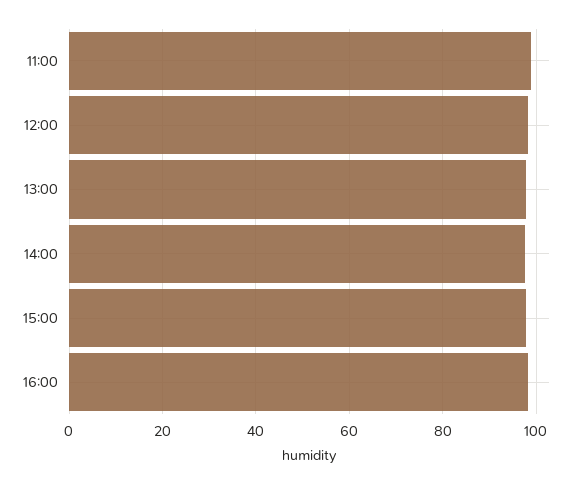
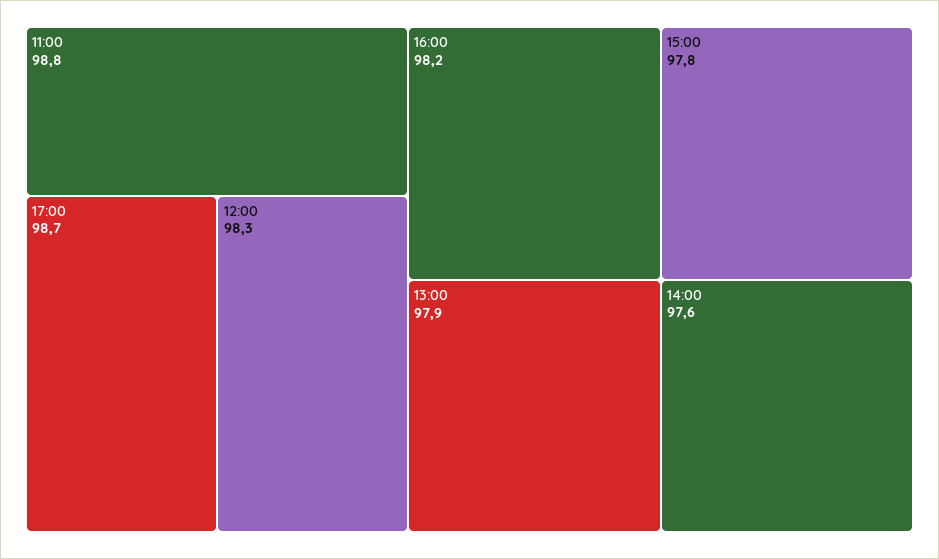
17:00: none -> 98.7

